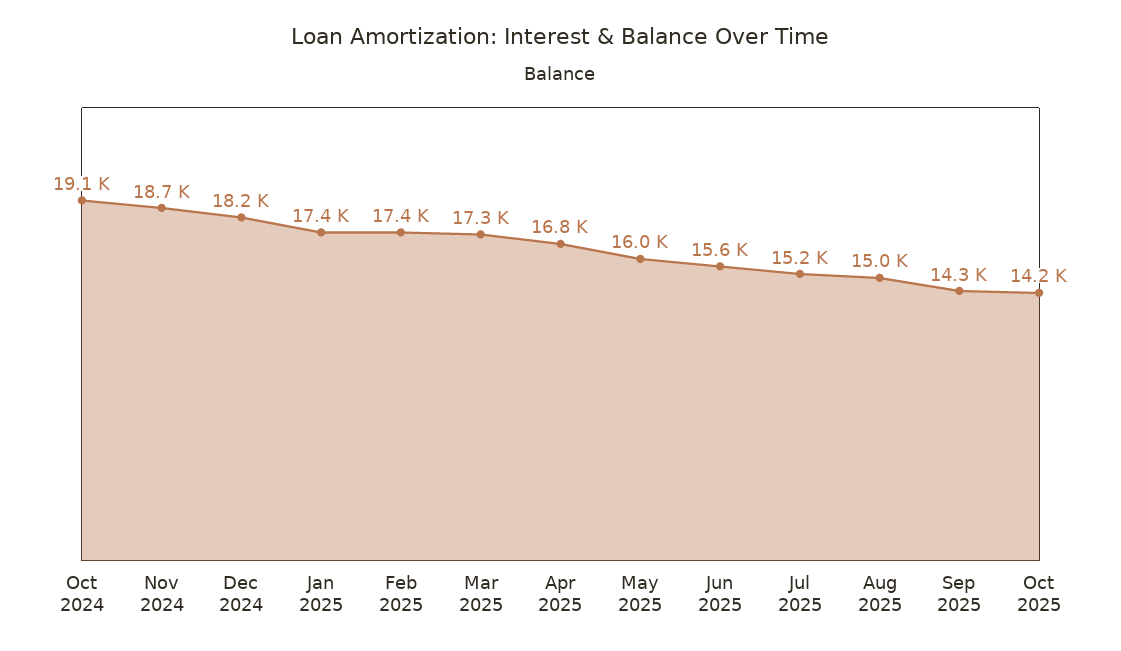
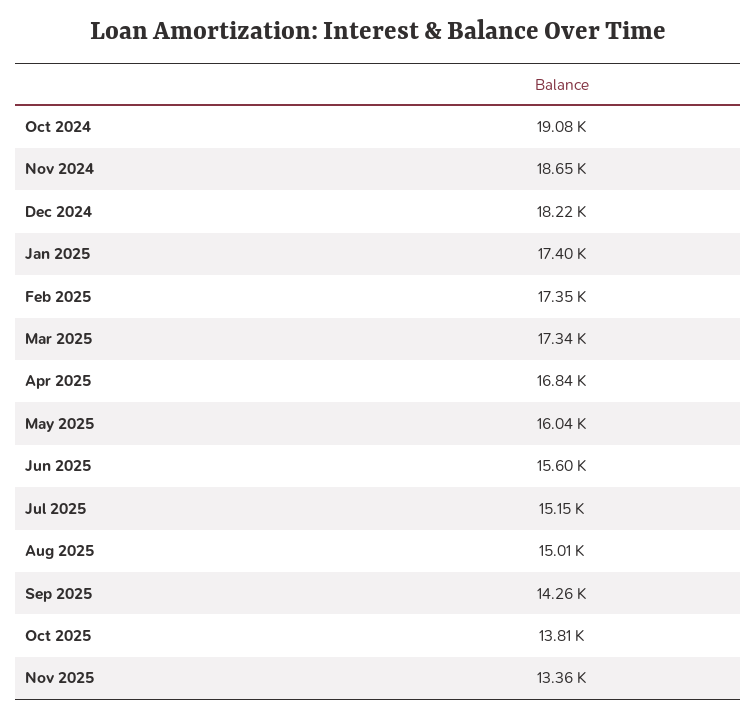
Oct 2025: 14200 -> 13810
Nov 2025: none -> 13360

